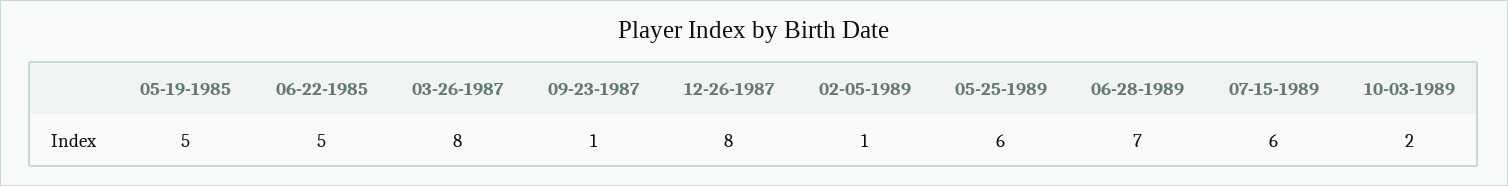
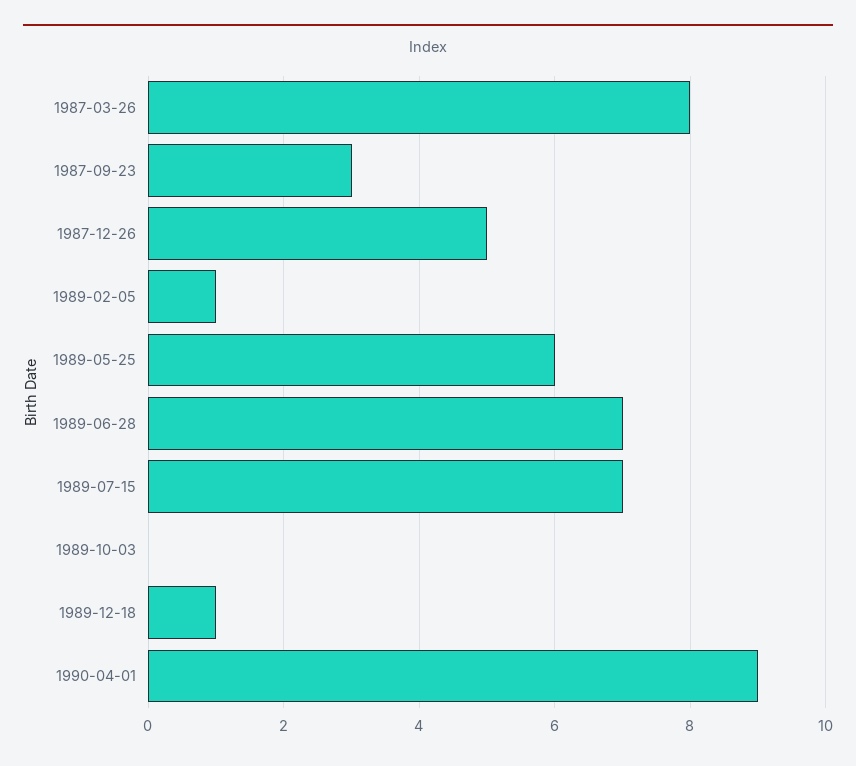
05-19-1985: 5 -> none
06-22-1985: 5 -> none
09-23-1987: 1 -> 3
12-26-1987: 8 -> 5
07-15-1989: 6 -> 7
10-03-1989: 2 -> 0
1989-12-18: none -> 1
1990-04-01: none -> 9

